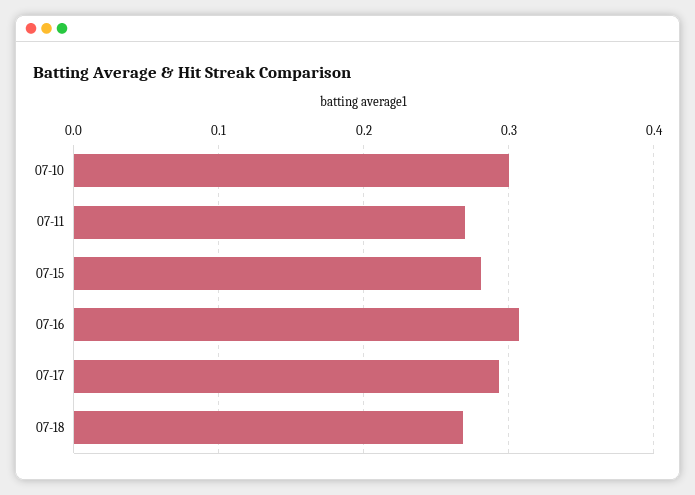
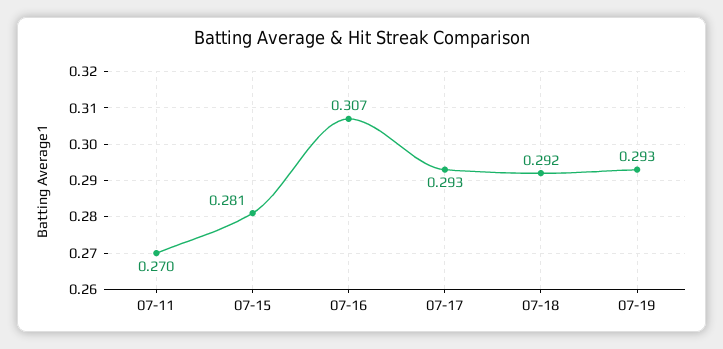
07-10: 0.3 -> none
07-18: 0.27 -> 0.292
07-19: none -> 0.293

